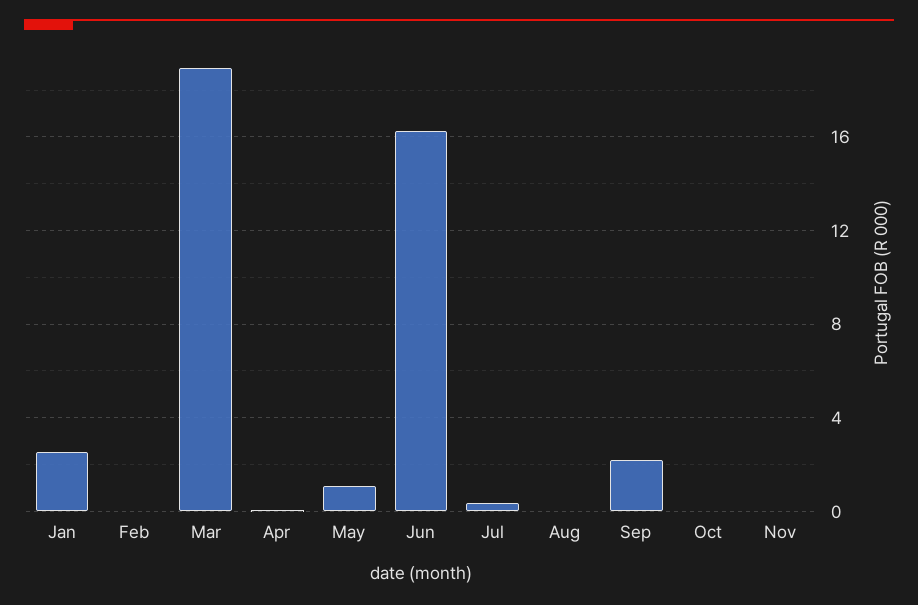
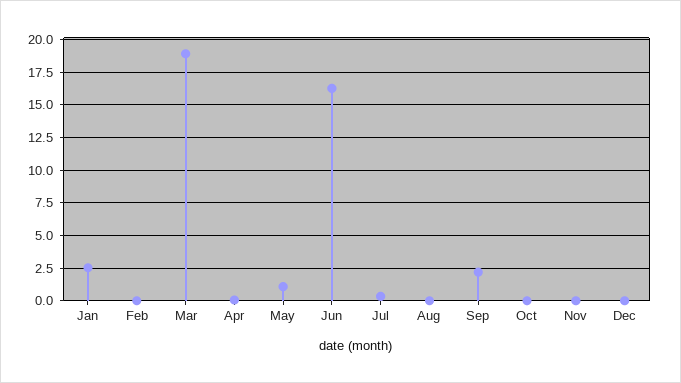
Dec: none -> 0

